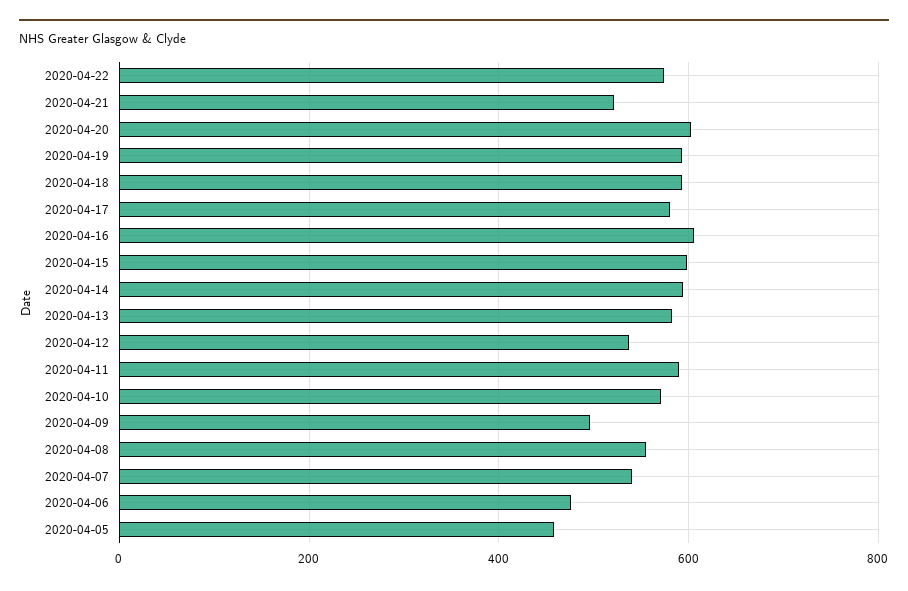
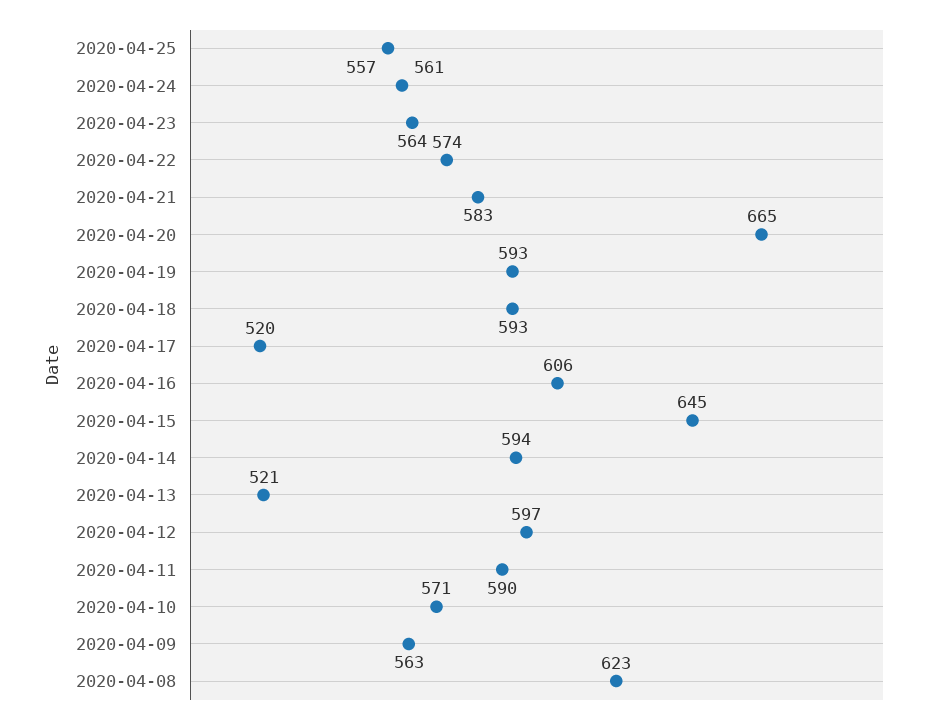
2020-04-21: 520 -> 583
2020-04-20: 600 -> 665
2020-04-17: 580 -> 520
2020-04-15: 600 -> 645
2020-04-13: 580 -> 521
2020-04-12: 540 -> 597
2020-04-09: 500 -> 563
2020-04-08: 560 -> 623
2020-04-07: 540 -> none
2020-04-06: 480 -> none
2020-04-05: 460 -> none
2020-04-25: none -> 557
2020-04-24: none -> 561
2020-04-23: none -> 564

